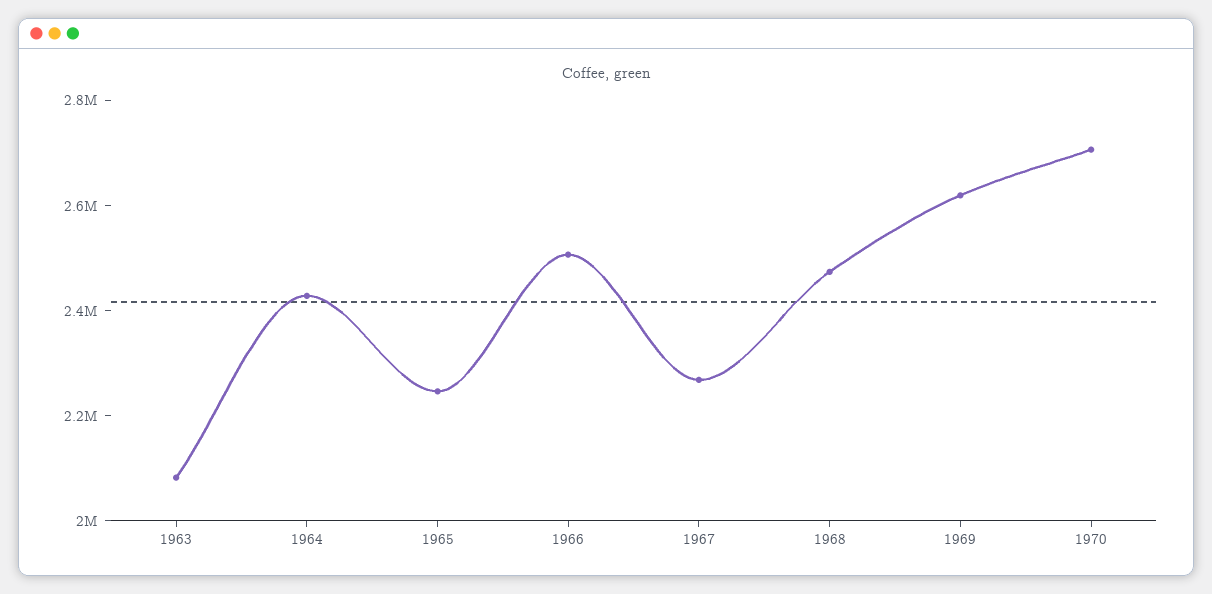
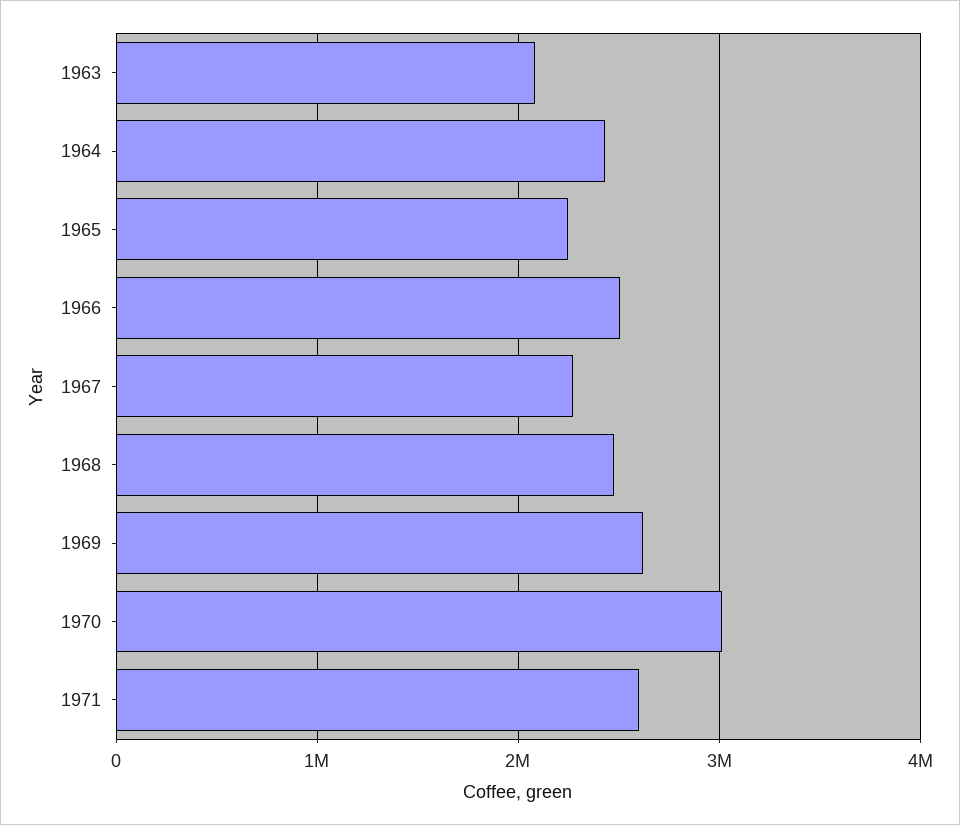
1970: 2700000 -> 3000000
1971: none -> 2600000

